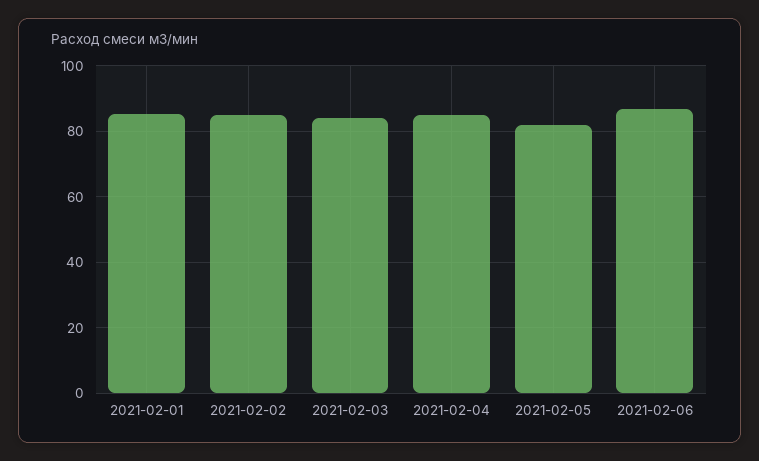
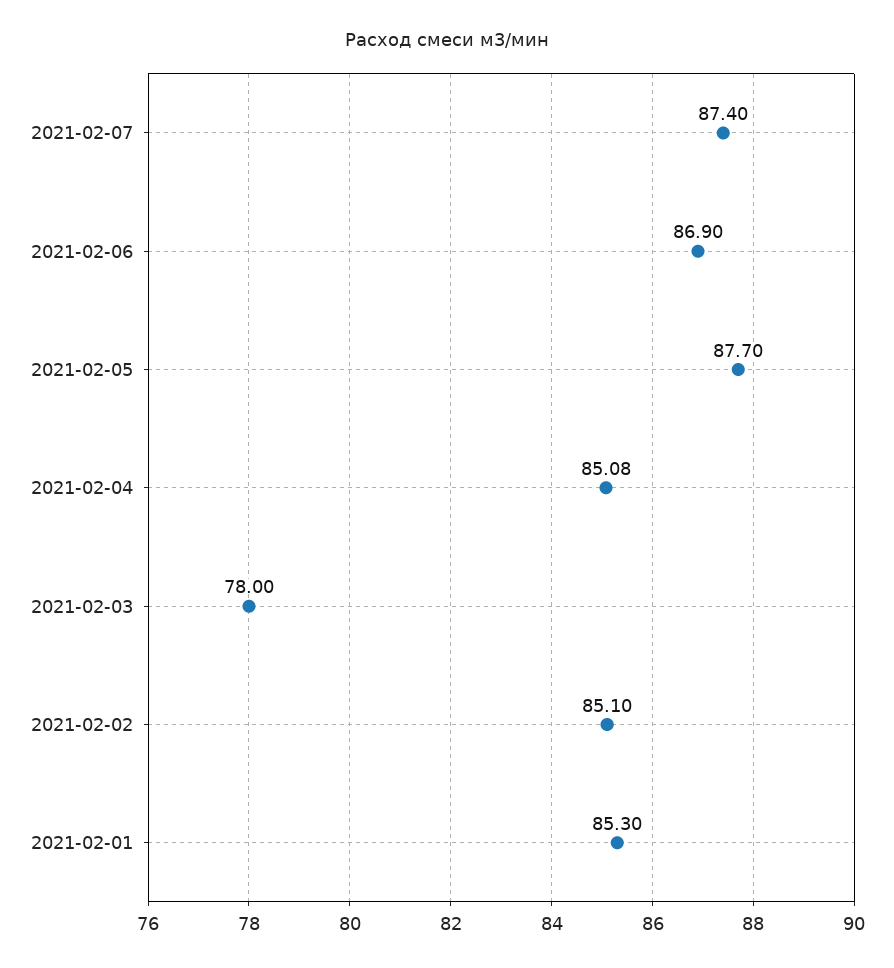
2021-02-03: 84 -> 78
2021-02-05: 82 -> 87.7
2021-02-07: none -> 87.4

